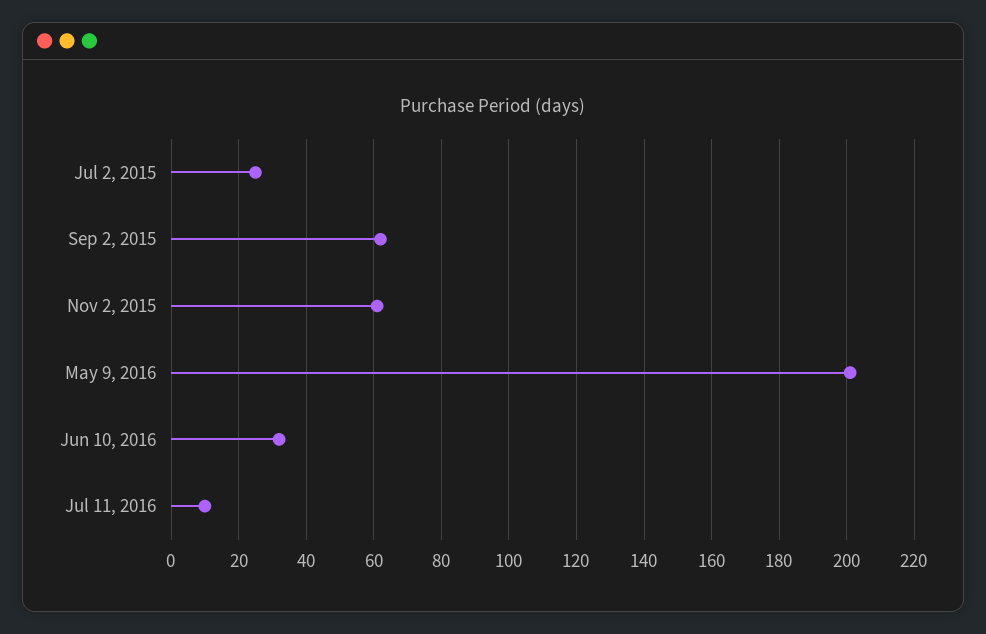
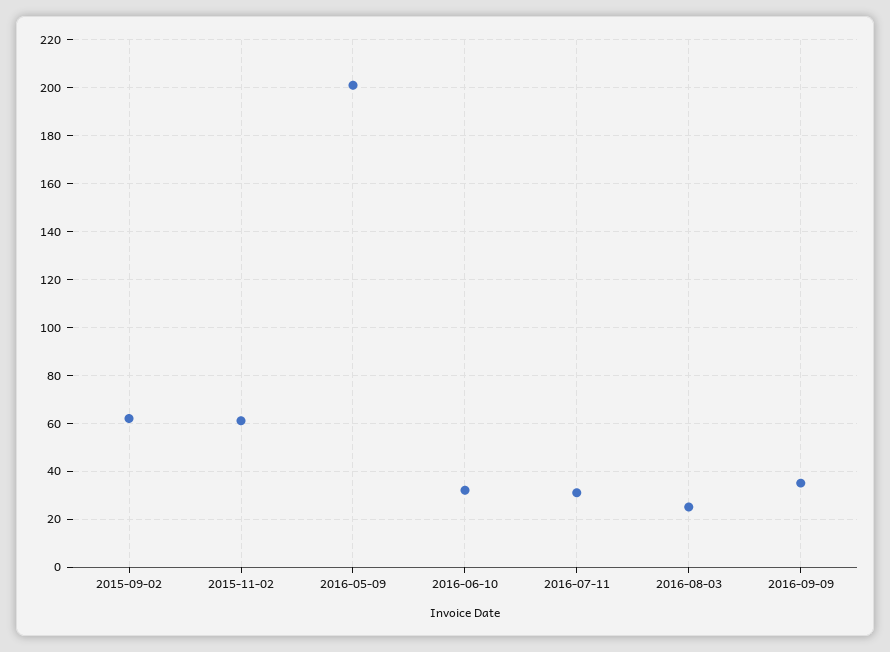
Jul 2, 2015: 25 -> none
Jul 11, 2016: 10 -> 30
2016-08-03: none -> 25
2016-09-09: none -> 35

